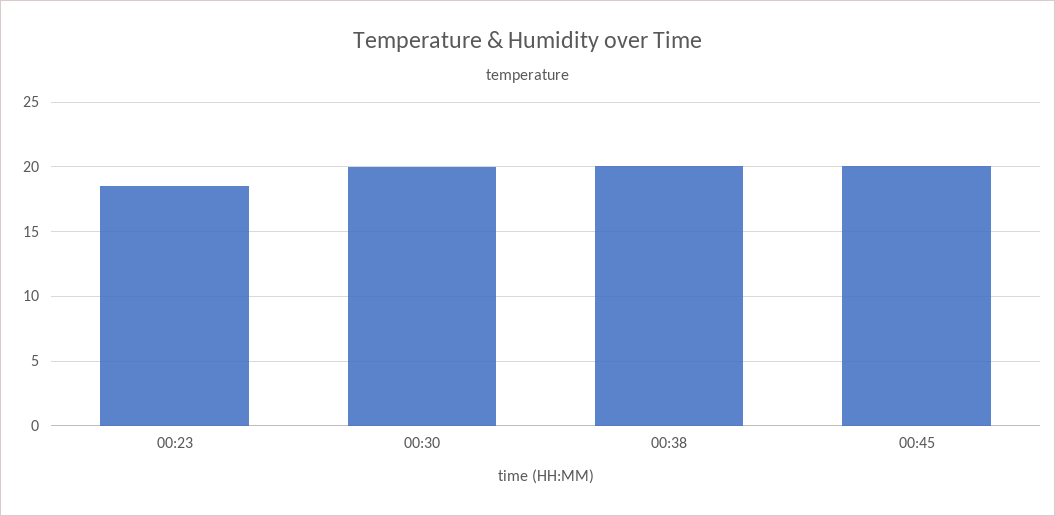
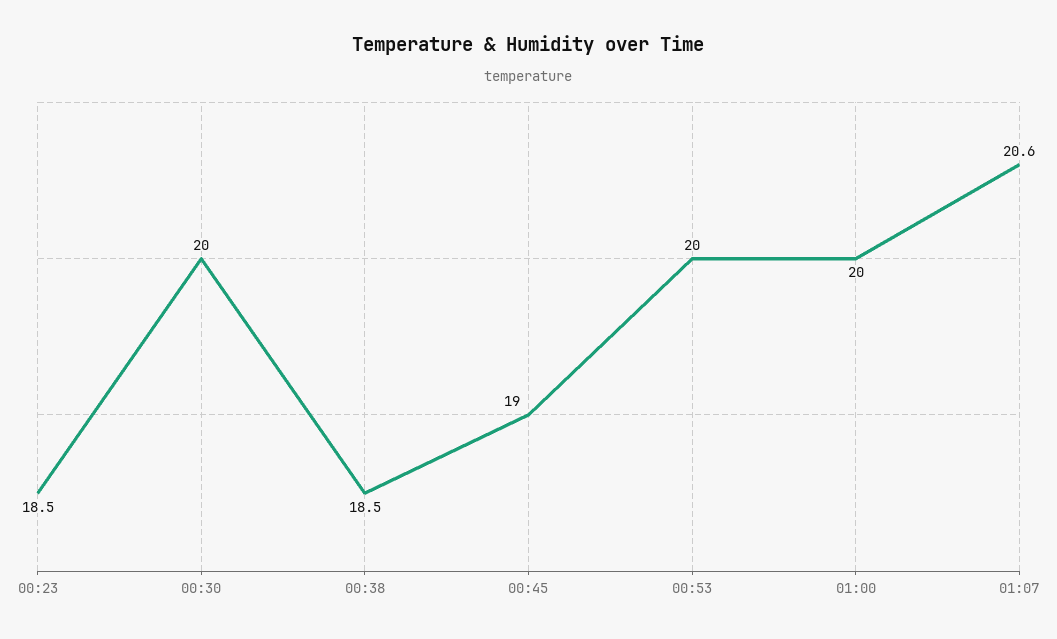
00:38: 20 -> 18.5
00:45: 20 -> 19
00:53: none -> 20
01:00: none -> 20
01:07: none -> 20.6

